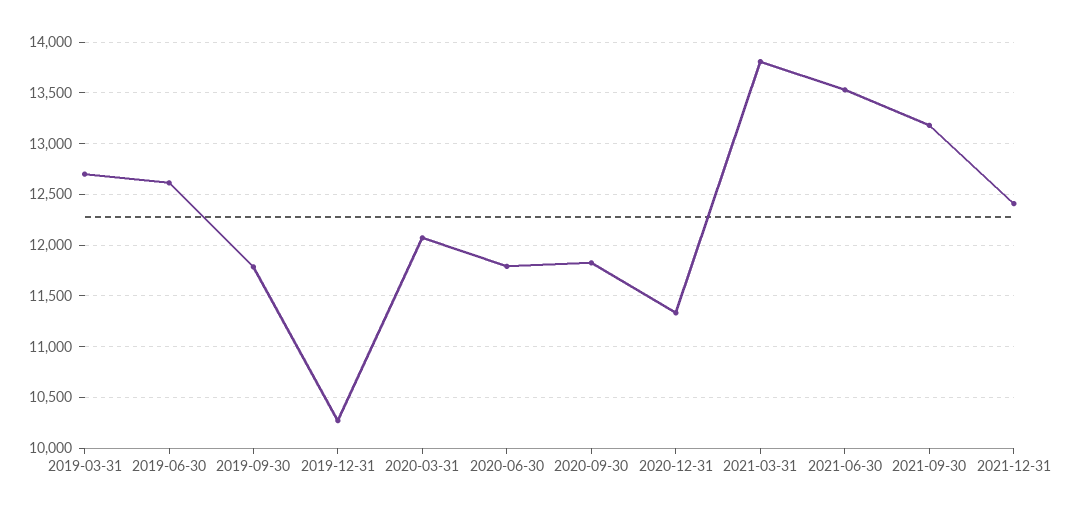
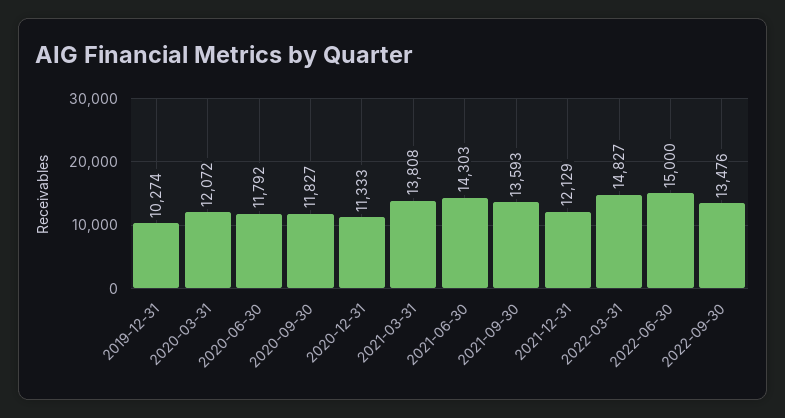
2019-03-31: 12700 -> none
2019-06-30: 12600 -> none
2019-09-30: 11800 -> none
2021-06-30: 13500 -> 14303
2021-09-30: 13200 -> 13593
2021-12-31: 12400 -> 12129
2022-03-31: none -> 14827
2022-06-30: none -> 15000
2022-09-30: none -> 13476

